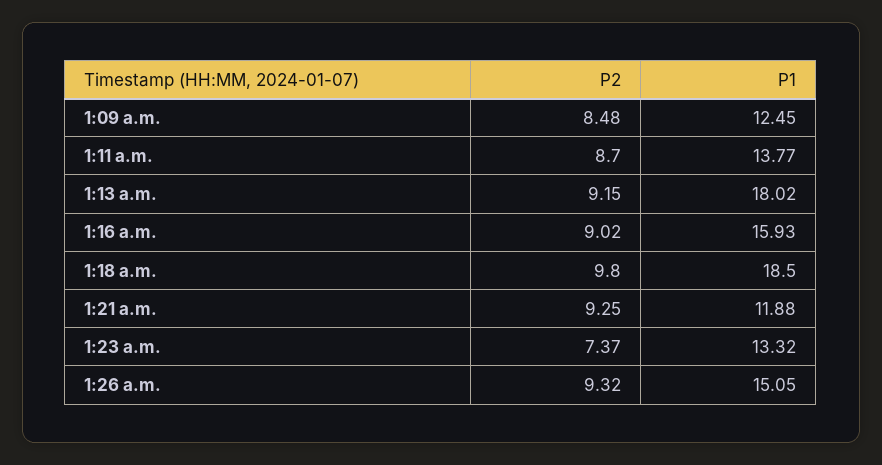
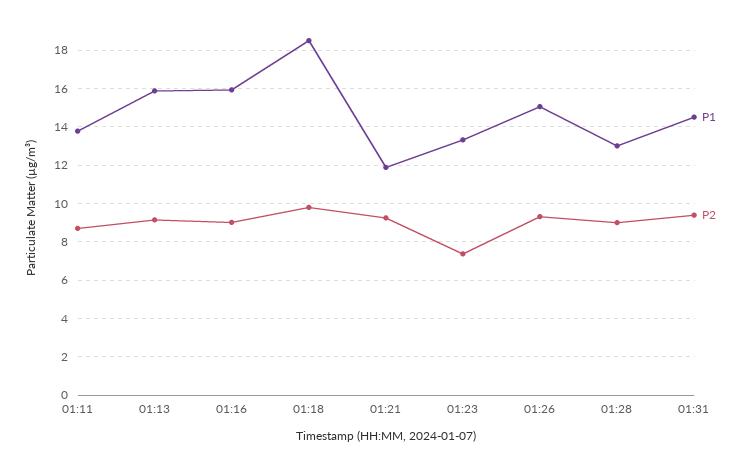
P2, 1:09 a.m.: 8.48 -> none
P1, 1:09 a.m.: 12.45 -> none
P1, 1:13 a.m.: 18.02 -> 16
P1, 01:28: none -> 13
P2, 01:28: none -> 9
P1, 01:31: none -> 14.5
P2, 01:31: none -> 9.5

